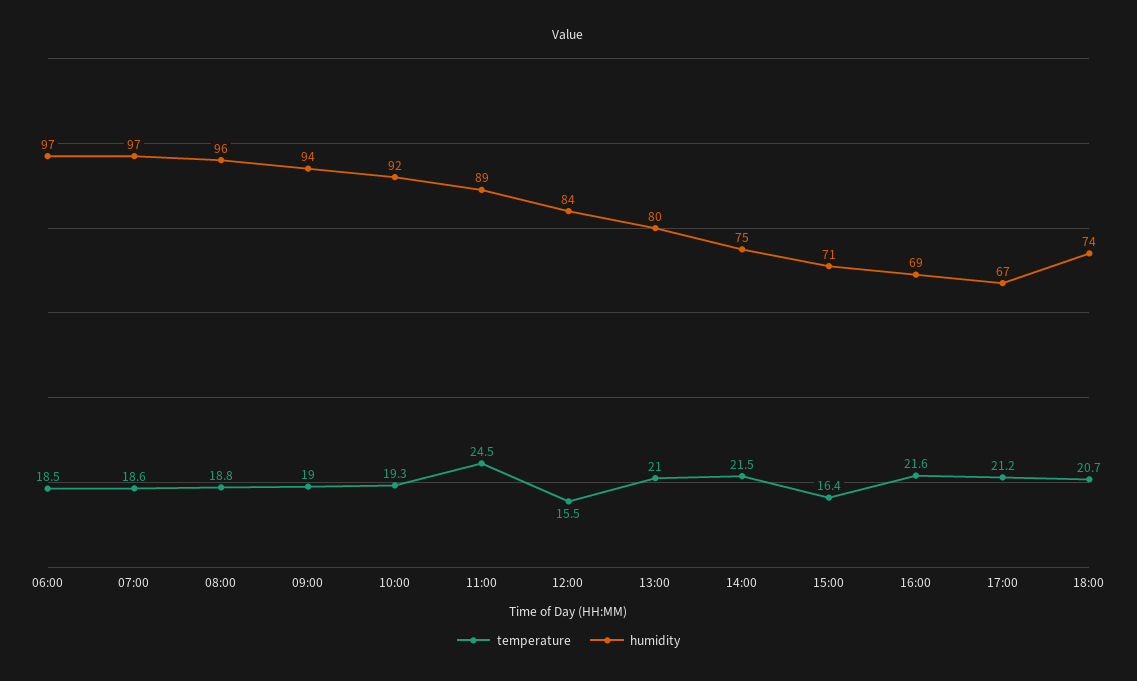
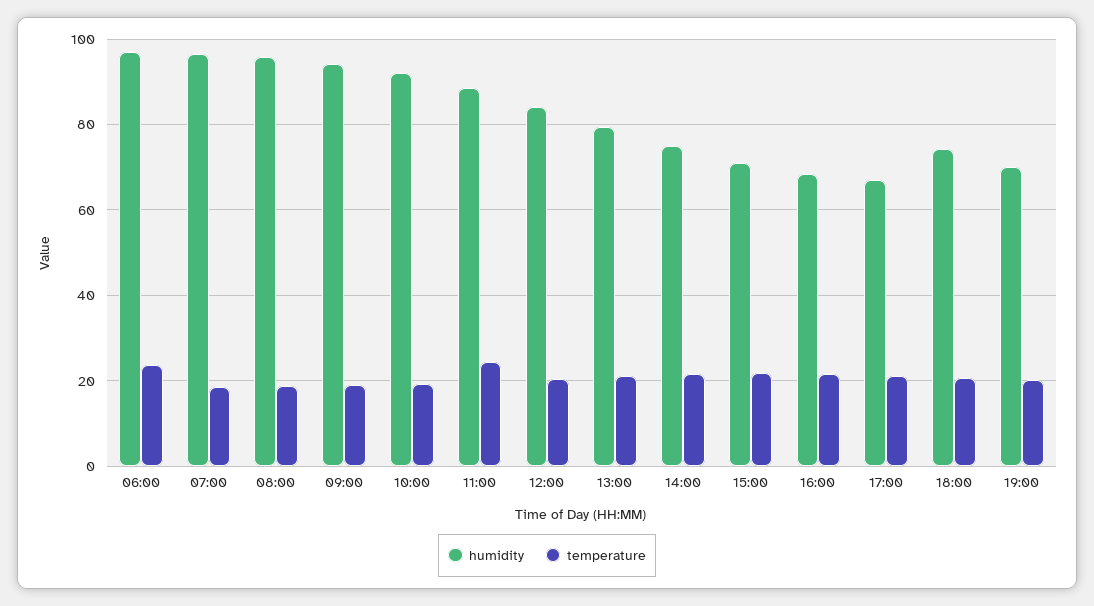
temperature, 06:00: 18.5 -> 24
temperature, 12:00: 15.5 -> 20
temperature, 15:00: 16.4 -> 22
humidity, 19:00: none -> 70
temperature, 19:00: none -> 20

